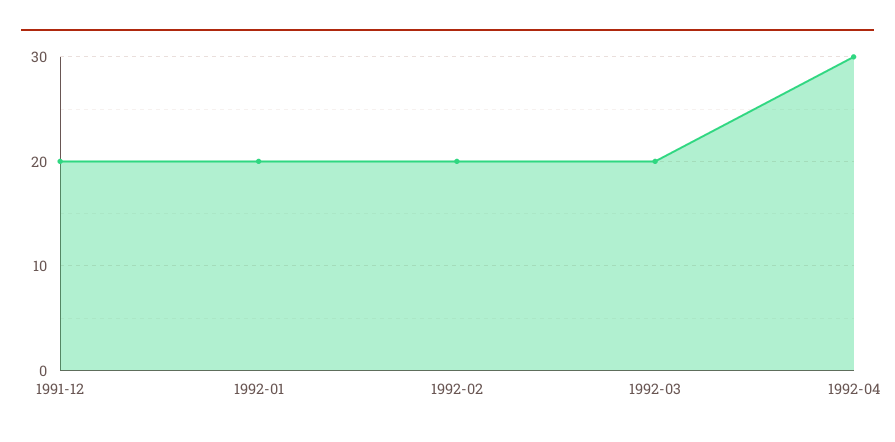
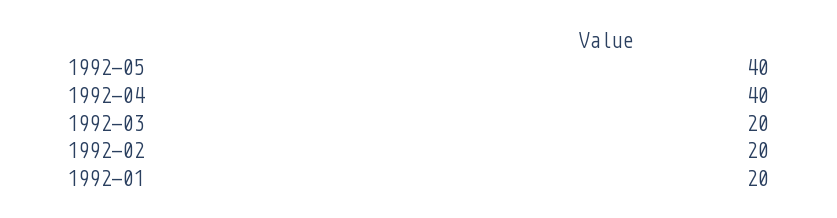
1991-12: 20 -> none
1992-04: 30 -> 40
1992-05: none -> 40

